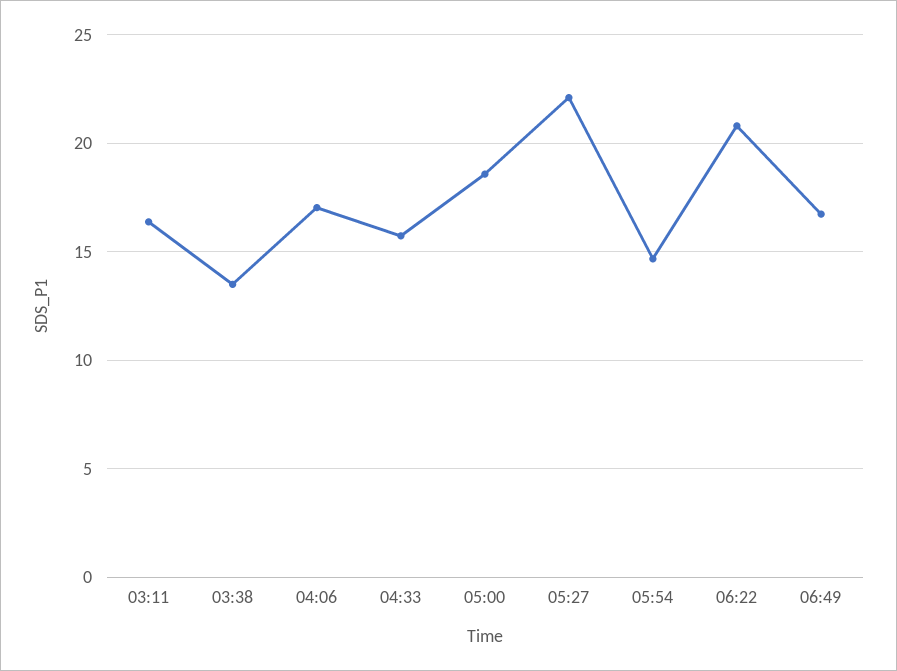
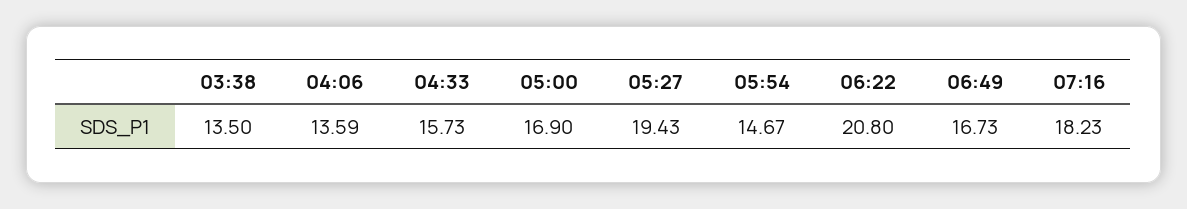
03:11: 16.5 -> none
04:06: 17 -> 13.59
05:00: 18.5 -> 16.9
05:27: 22 -> 19.43
07:16: none -> 18.23

